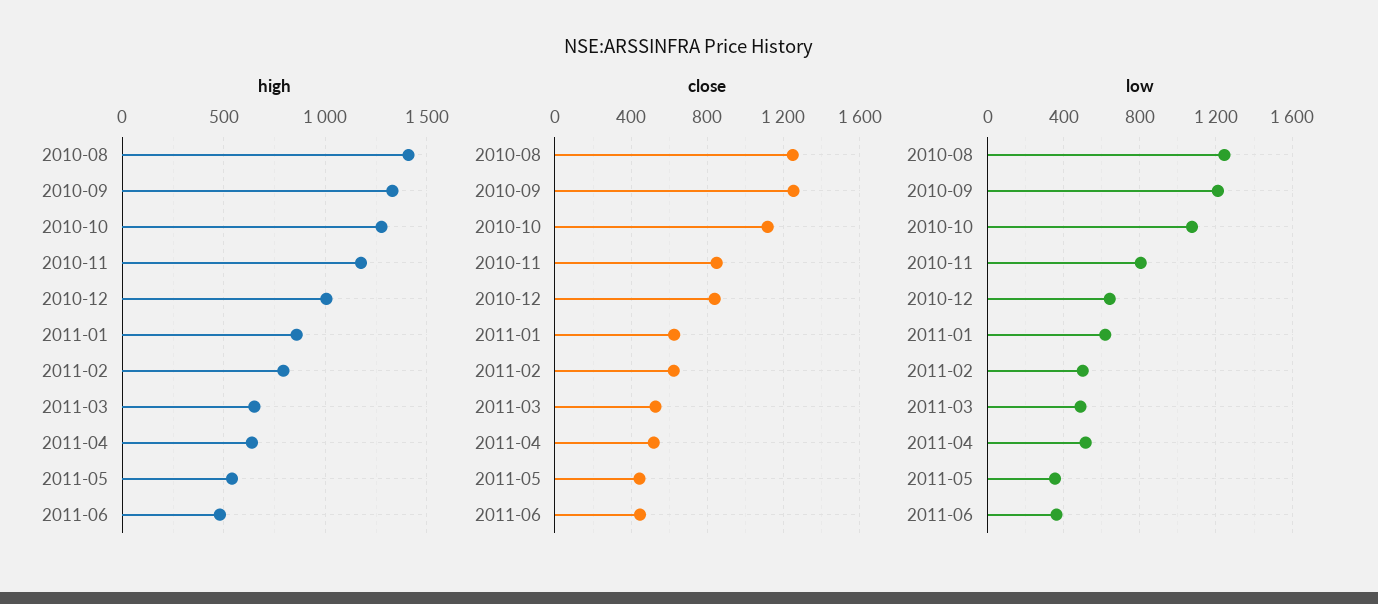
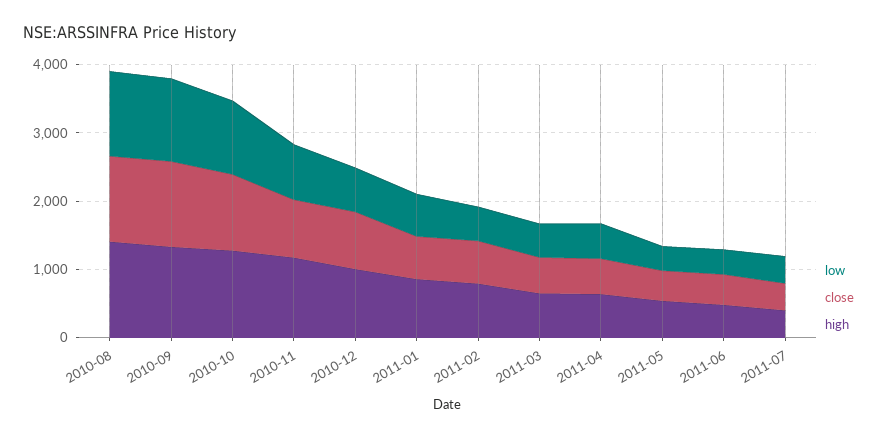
low, 2011-07: none -> 400
close, 2011-07: none -> 400
high, 2011-07: none -> 400

